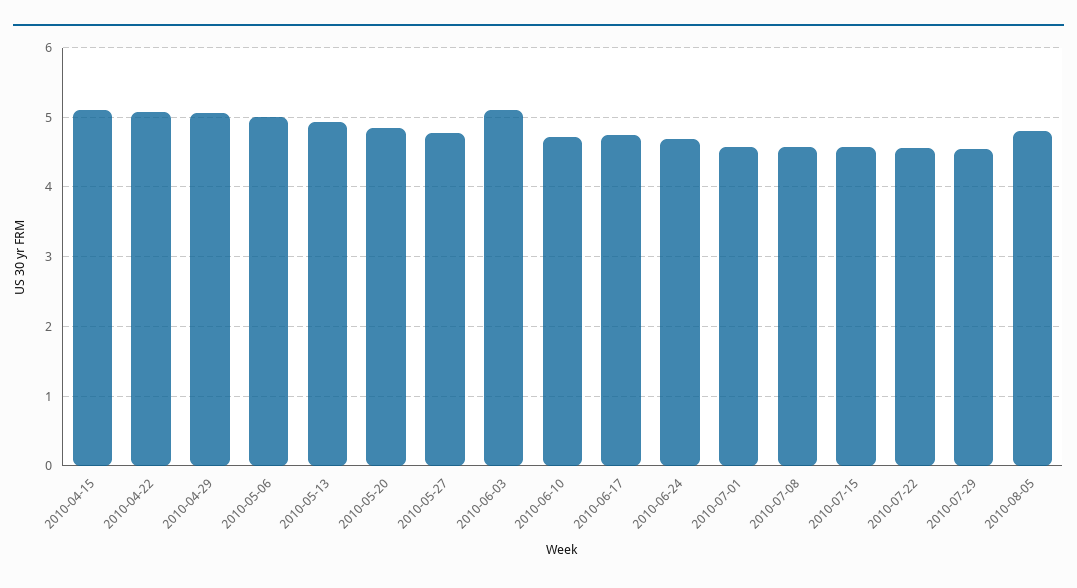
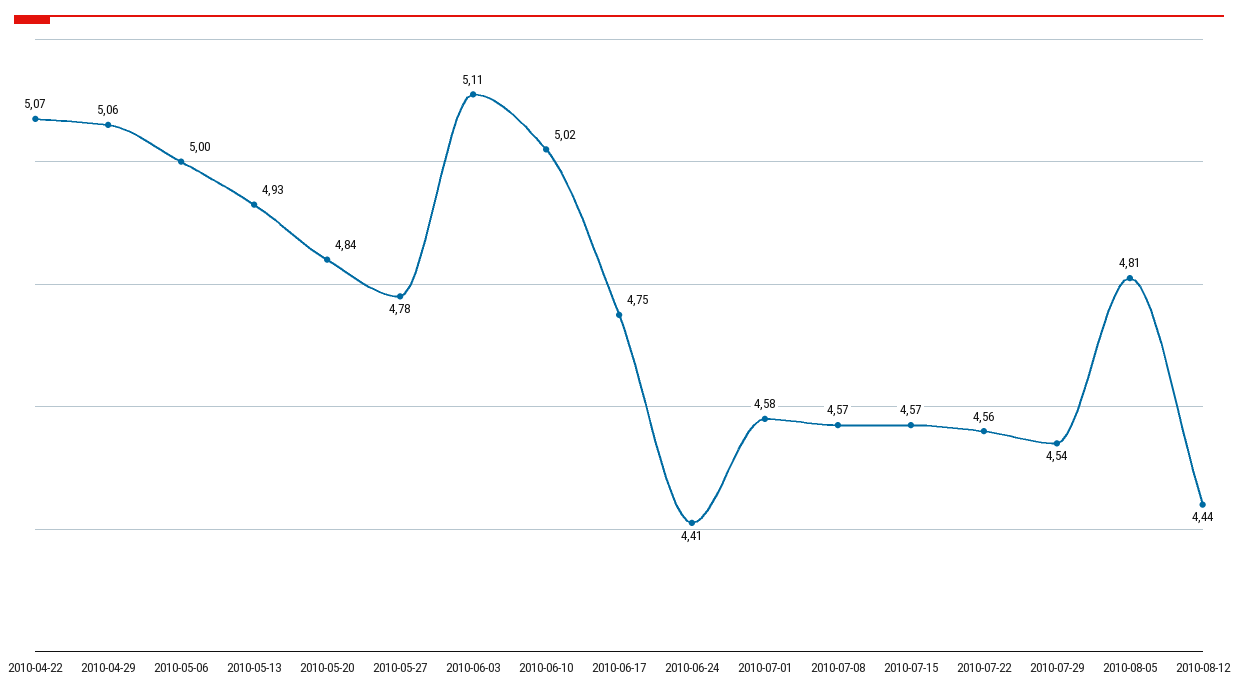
2010-04-15: 5.1 -> none
2010-06-10: 4.7 -> 5.02
2010-06-24: 4.7 -> 4.41
2010-08-12: none -> 4.44

